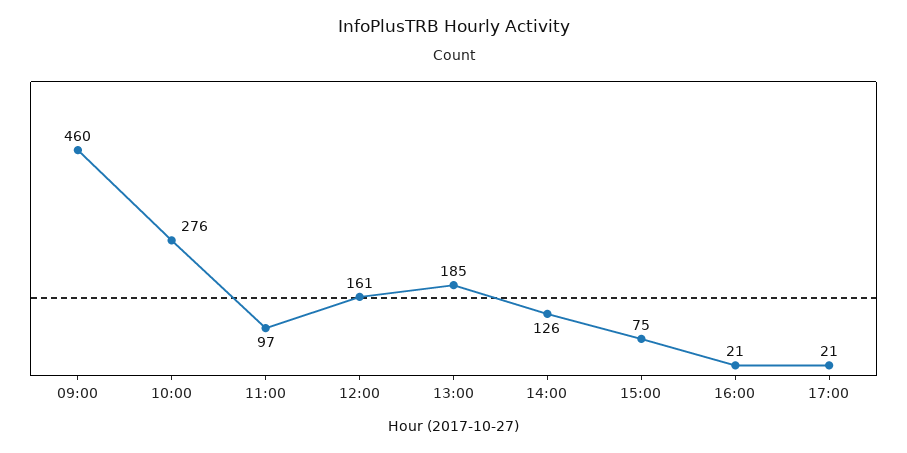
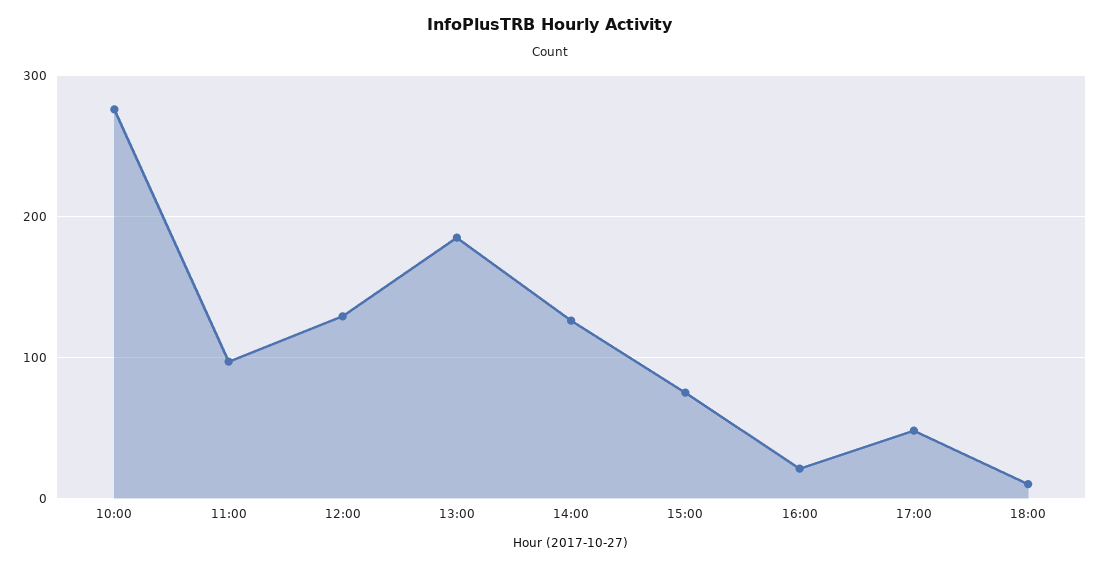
09:00: 460 -> none
12:00: 161 -> 130
17:00: 21 -> 50
18:00: none -> 10

